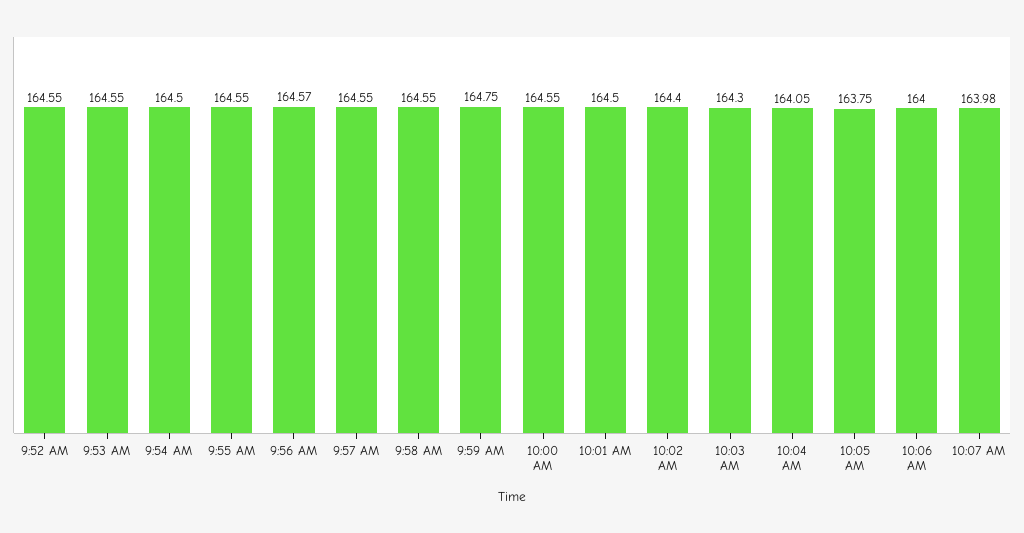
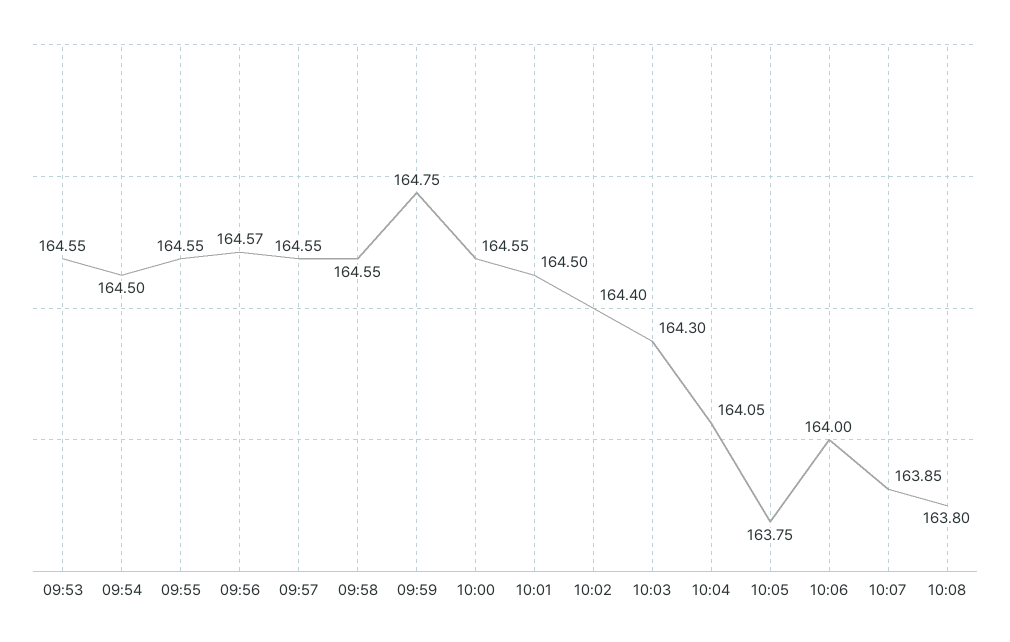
9:52 AM: 164.55 -> none
10:07 AM: 163.98 -> 163.85
10:08: none -> 163.8

